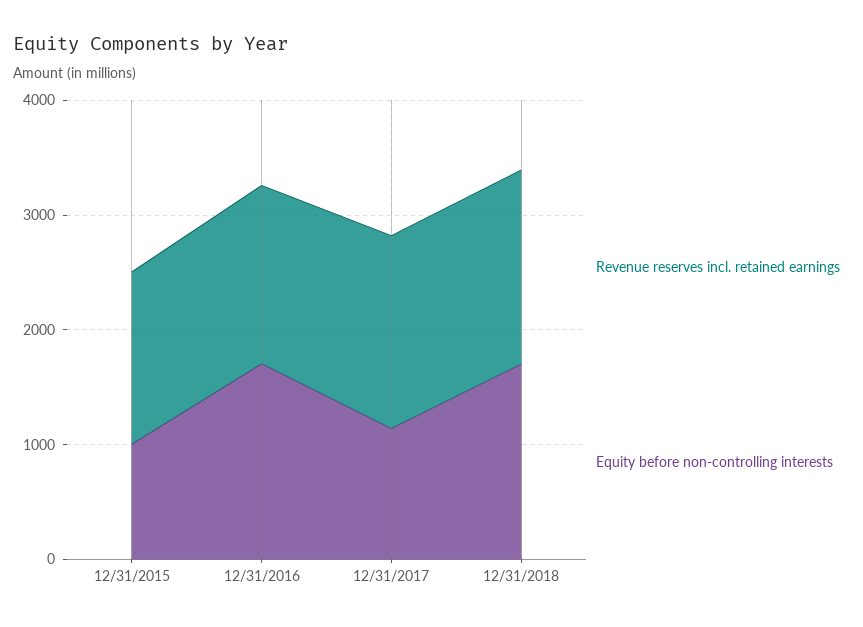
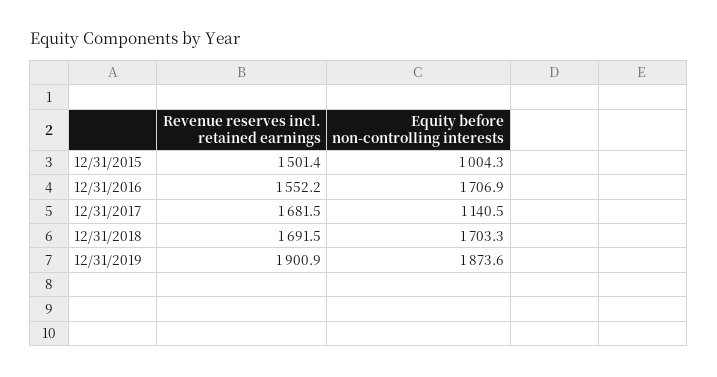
Revenue reserves incl. retained earnings, 12/31/2019: none -> 1900.9
Equity before non-controlling interests, 12/31/2019: none -> 1873.6

